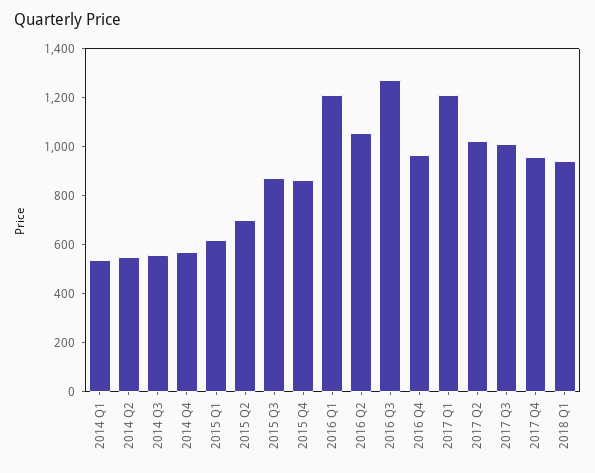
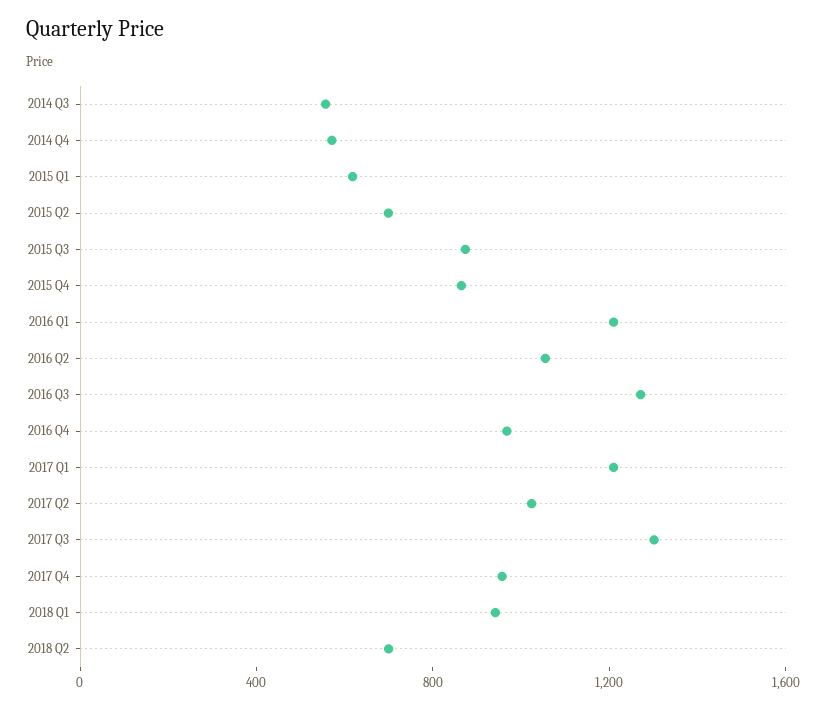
2014 Q1: 550 -> none
2014 Q2: 550 -> none
2017 Q3: 1000 -> 1300
2018 Q2: none -> 700

